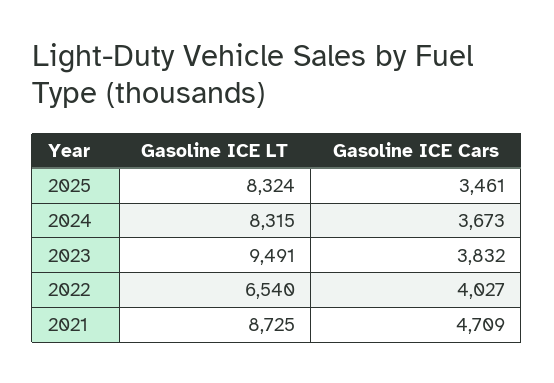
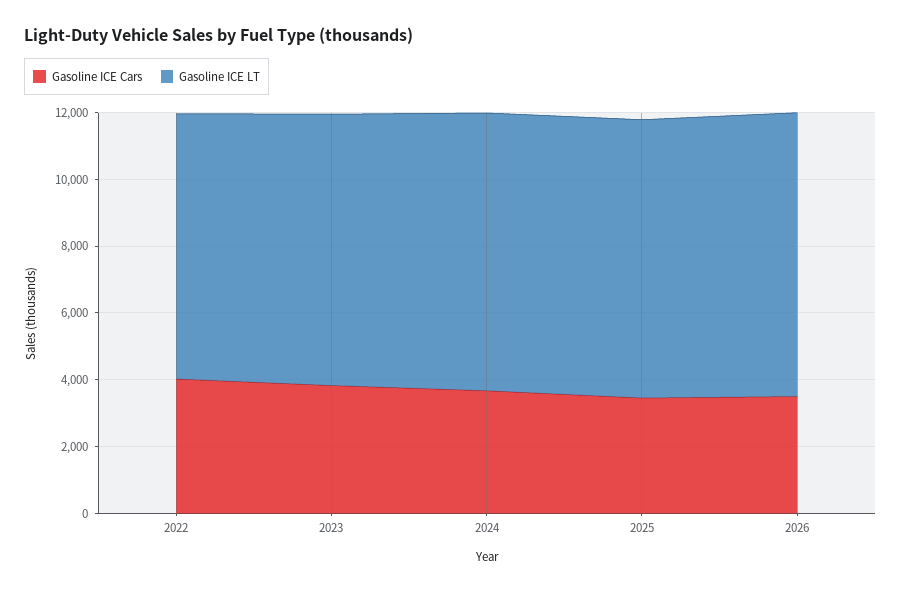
Gasoline ICE LT, 2023: 9491 -> 8000
Gasoline ICE LT, 2022: 6540 -> 8000
Gasoline ICE LT, 2021: 8725 -> none
Gasoline ICE Cars, 2021: 4709 -> none
Gasoline ICE Cars, 2026: none -> 3500
Gasoline ICE LT, 2026: none -> 8500

